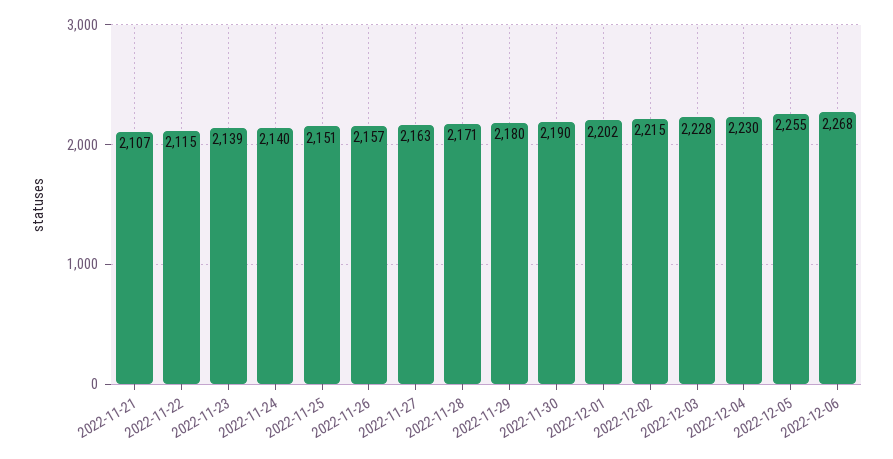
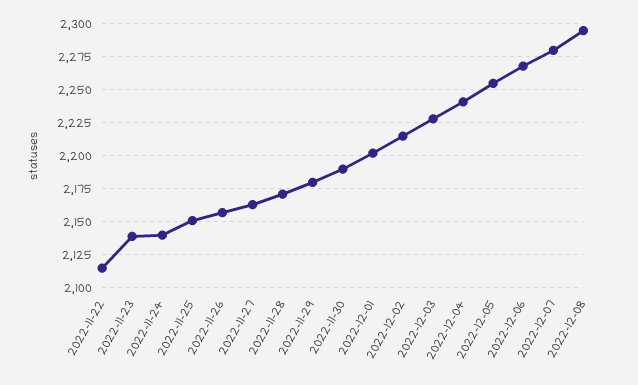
2022-11-21: 2107 -> none
2022-12-04: 2230 -> 2240
2022-12-07: none -> 2280
2022-12-08: none -> 2295

